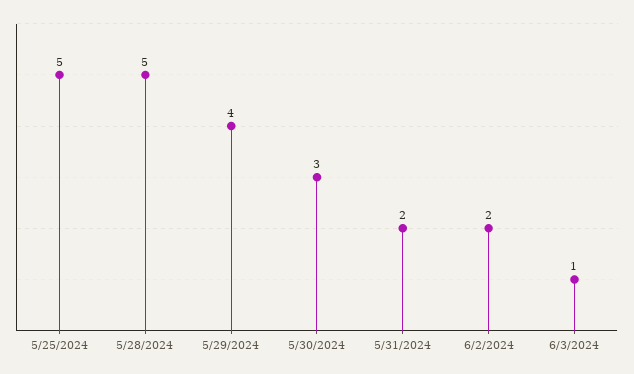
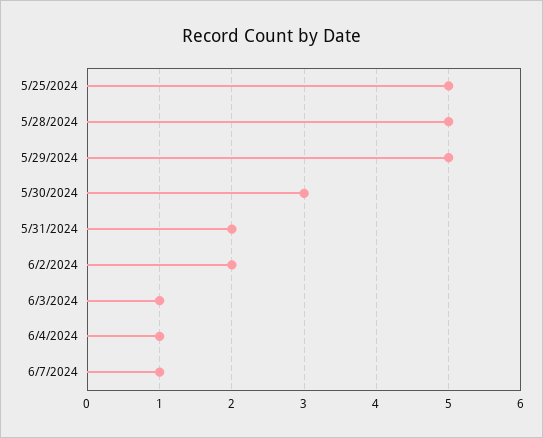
5/29/2024: 4 -> 5
6/4/2024: none -> 1
6/7/2024: none -> 1

